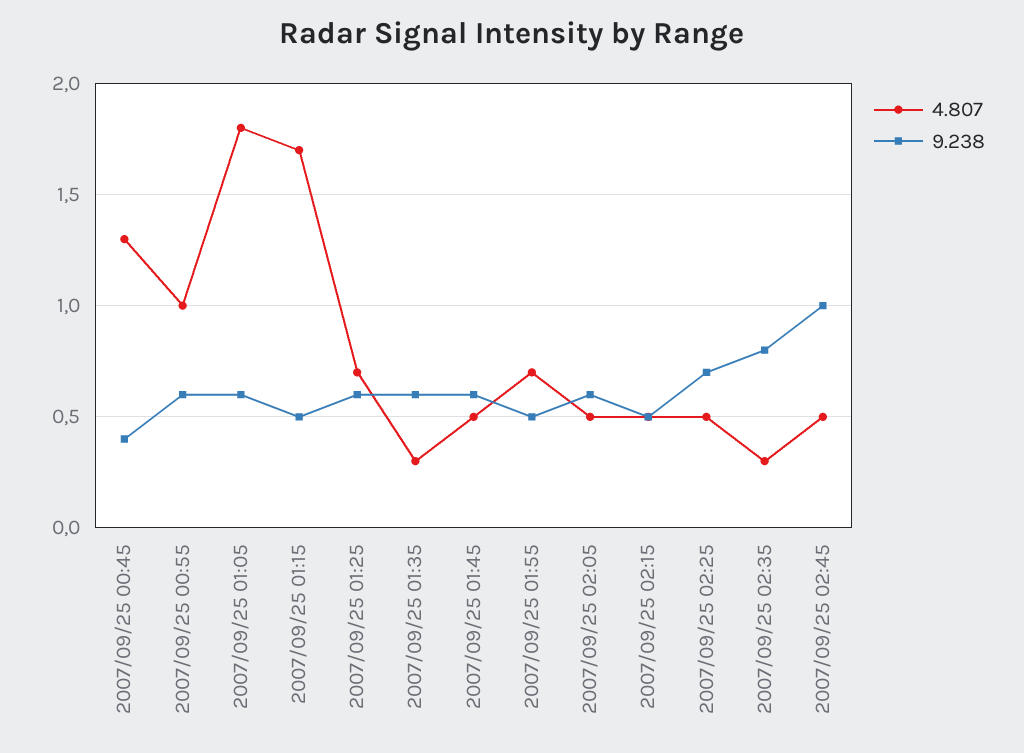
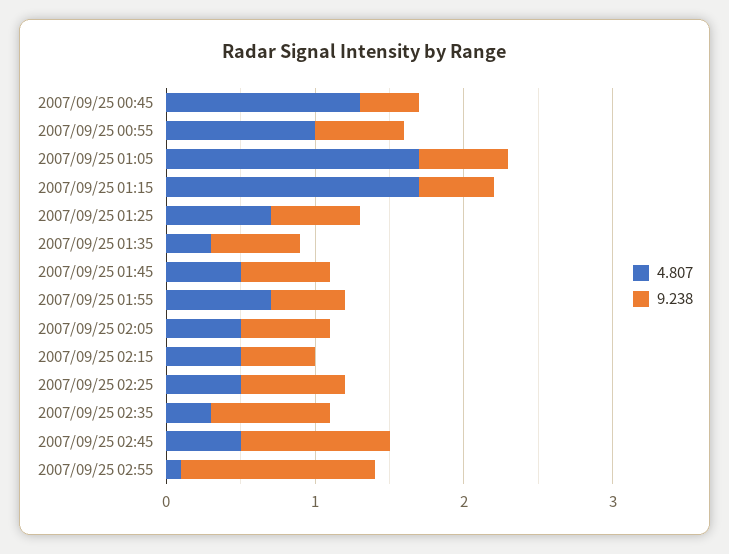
4.807, 2007/09/25 01:05: 1.8 -> 1.7
4.807, 2007/09/25 02:55: none -> 0.1
9.238, 2007/09/25 02:55: none -> 1.3

